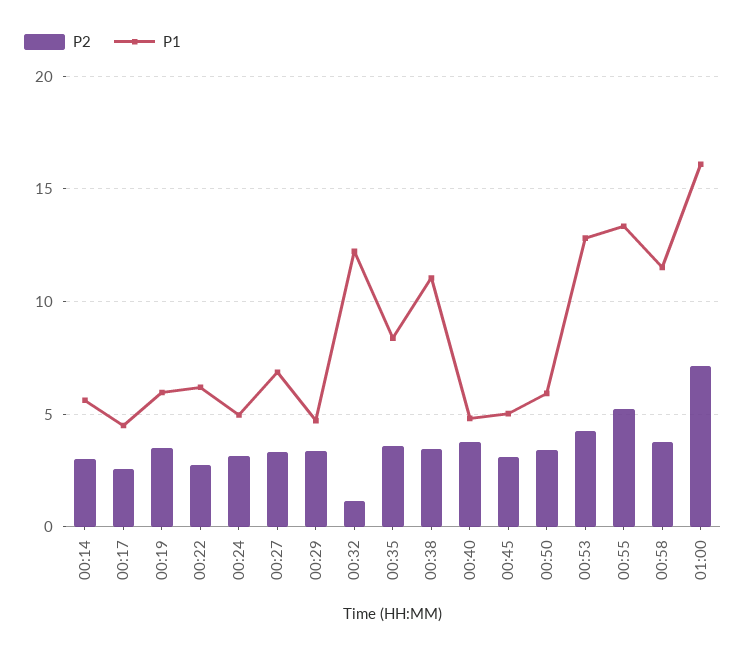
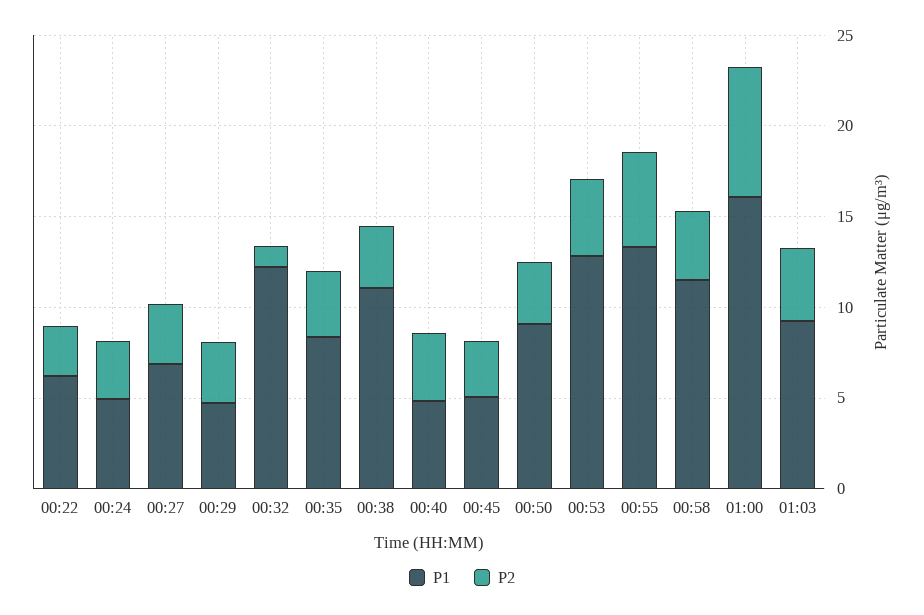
P2, 00:14: 3 -> none
P1, 00:14: 5.5 -> none
P2, 00:17: 2.5 -> none
P1, 00:17: 4.5 -> none
P2, 00:19: 3.5 -> none
P1, 00:19: 6 -> none
P1, 00:50: 6 -> 9
P1, 01:03: none -> 9
P2, 01:03: none -> 4

